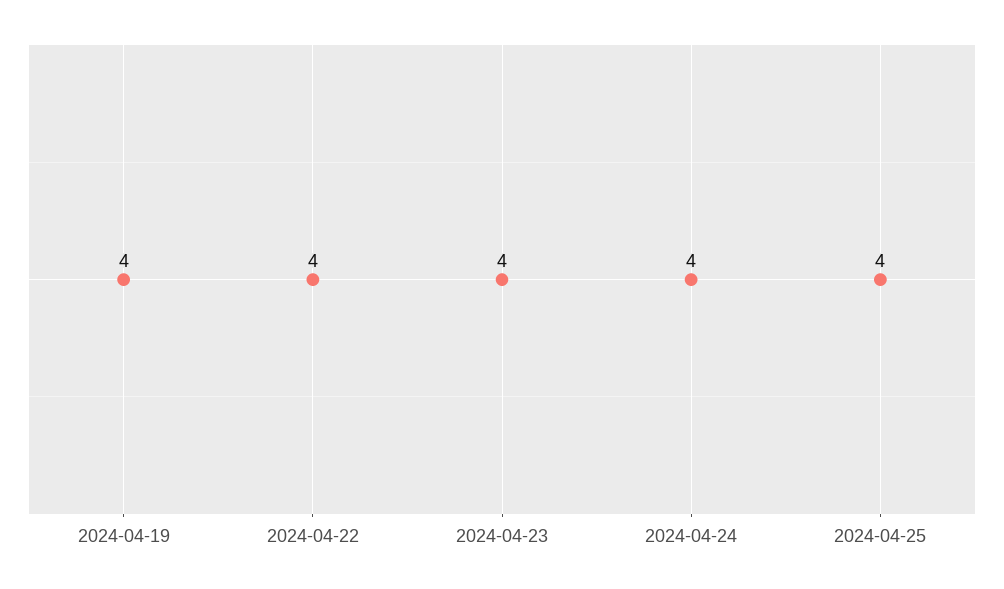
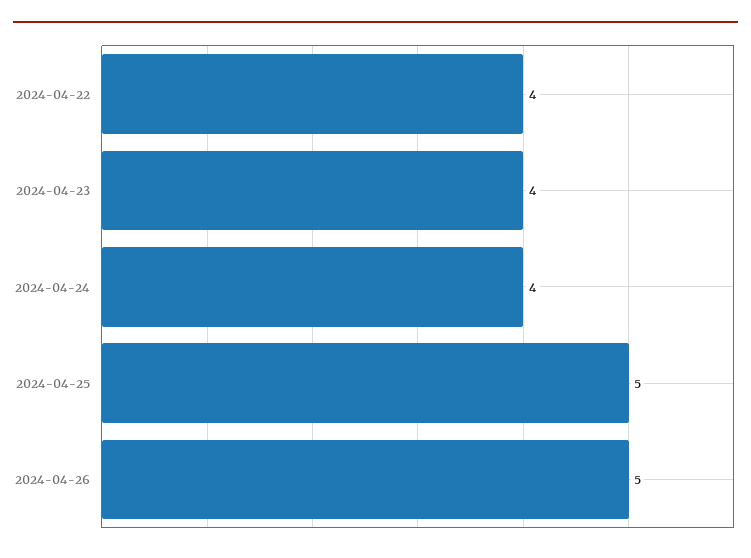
2024-04-19: 4 -> none
2024-04-25: 4 -> 5
2024-04-26: none -> 5

